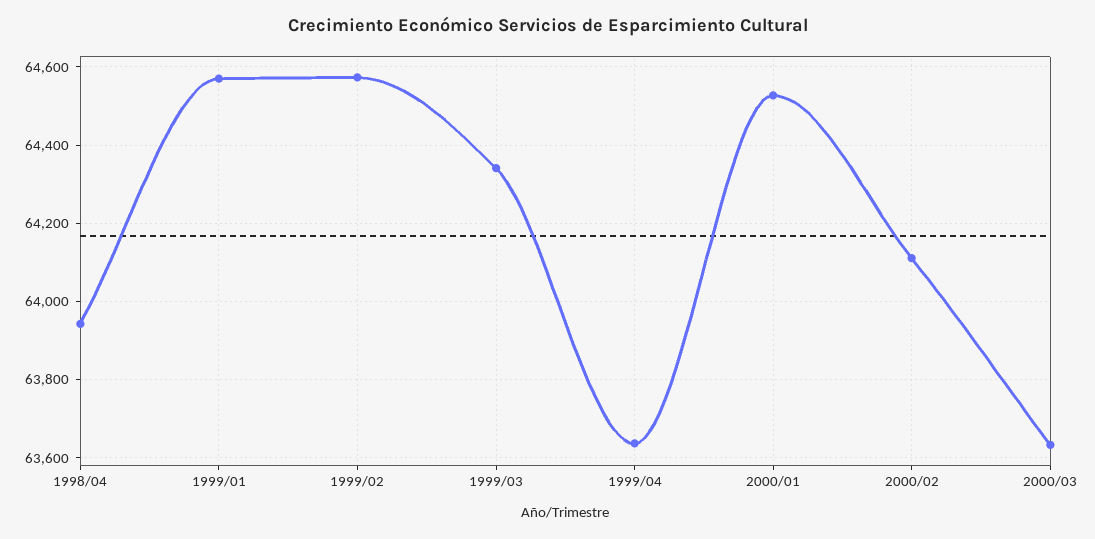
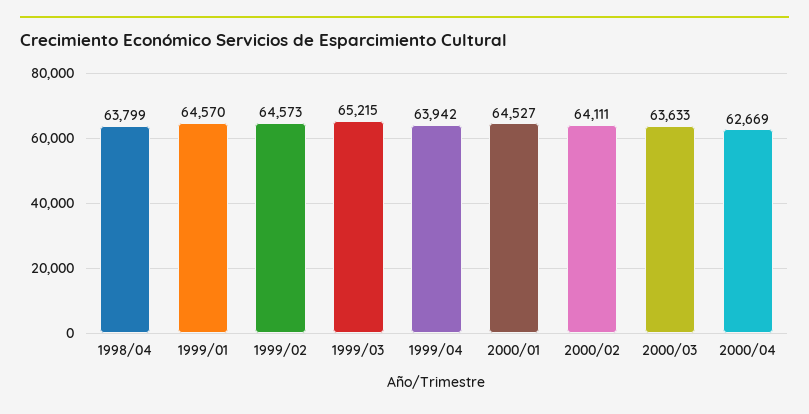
1998/04: 63940 -> 63799
1999/03: 64340 -> 65215
1999/04: 63640 -> 63942
2000/04: none -> 62669

